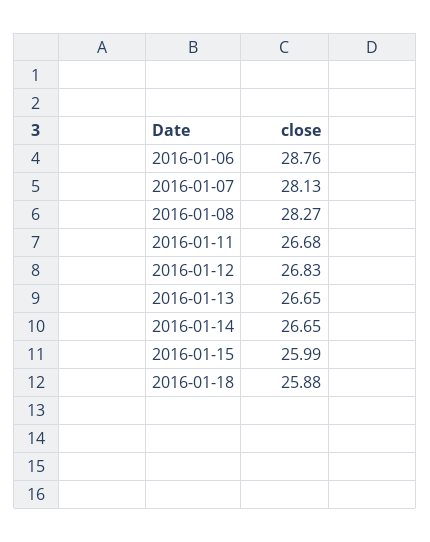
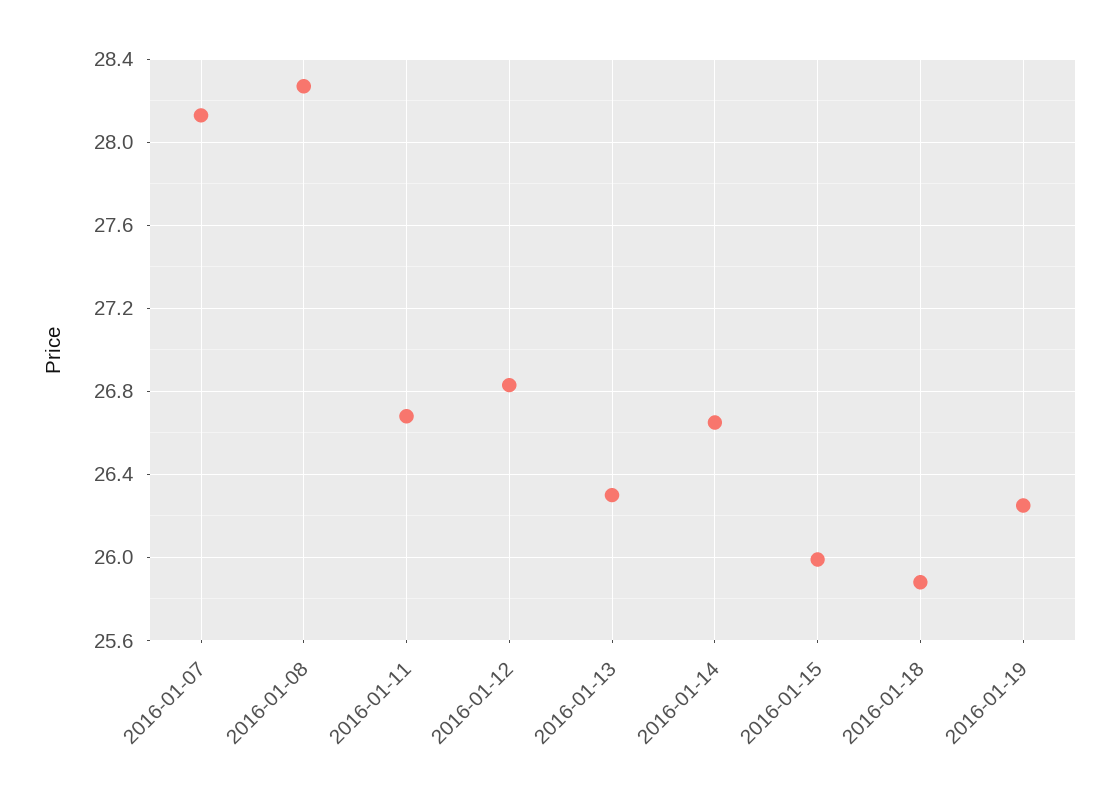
2016-01-06: 28.76 -> none
2016-01-13: 26.65 -> 26.3
2016-01-19: none -> 26.25

